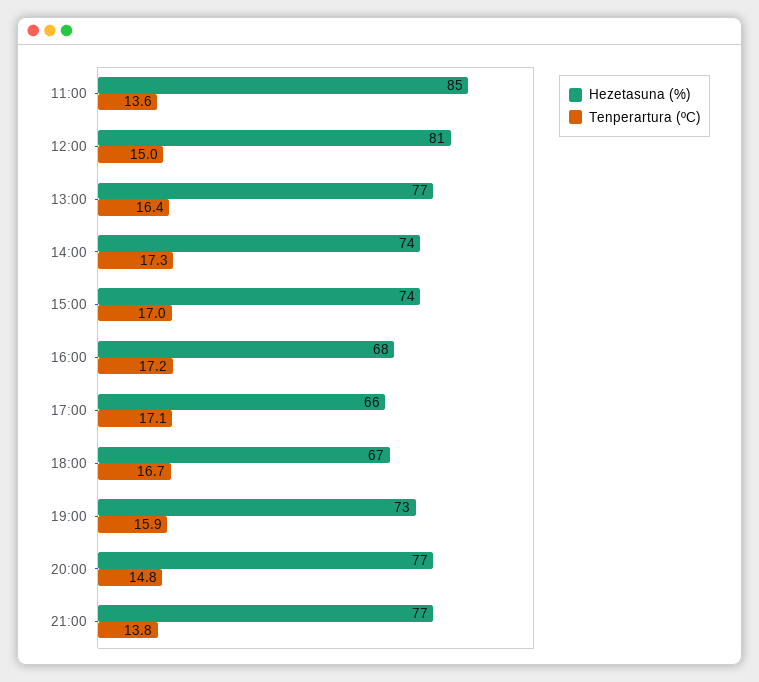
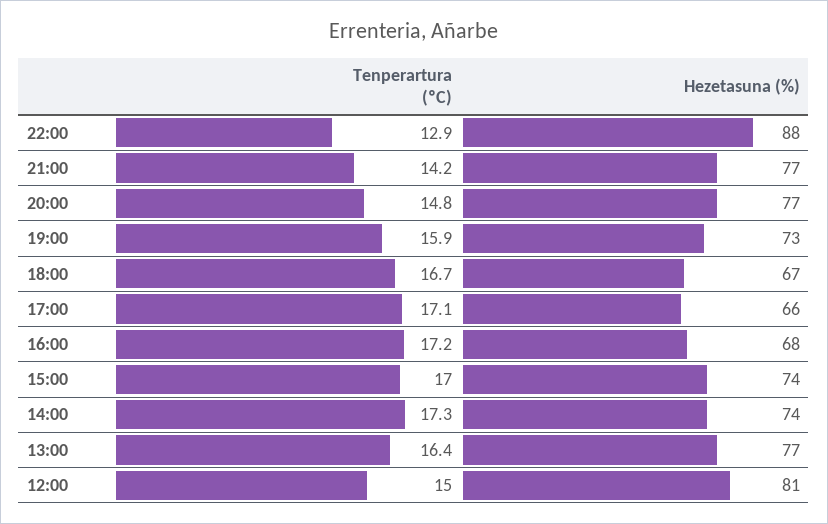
Hezetasuna (%), 11:00: 85 -> none
Tenperartura (ºC), 11:00: 13.6 -> none
Tenperartura (ºC), 21:00: 13.8 -> 14.2
Tenperartura (ºC), 22:00: none -> 12.9
Hezetasuna (%), 22:00: none -> 88

